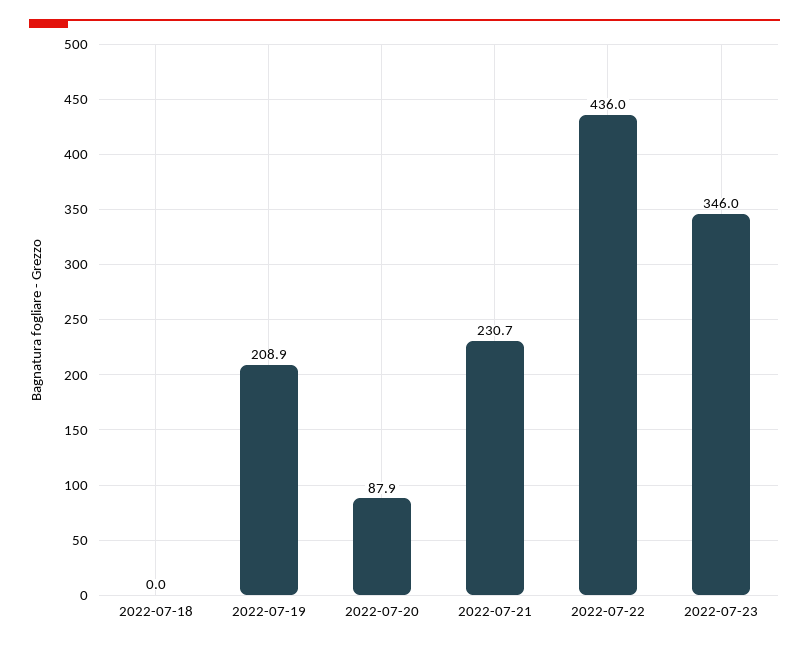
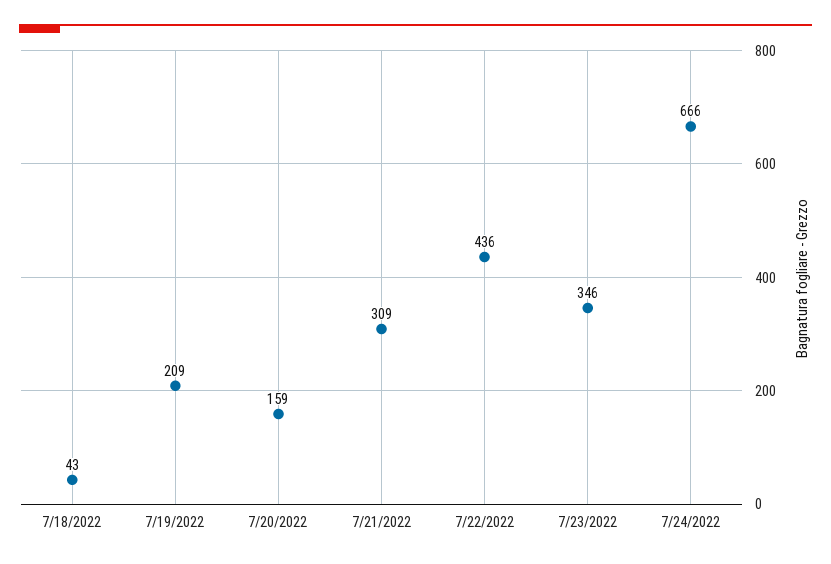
2022-07-18: 0 -> 43
2022-07-20: 87.9 -> 159
2022-07-21: 230.7 -> 309
7/24/2022: none -> 666

